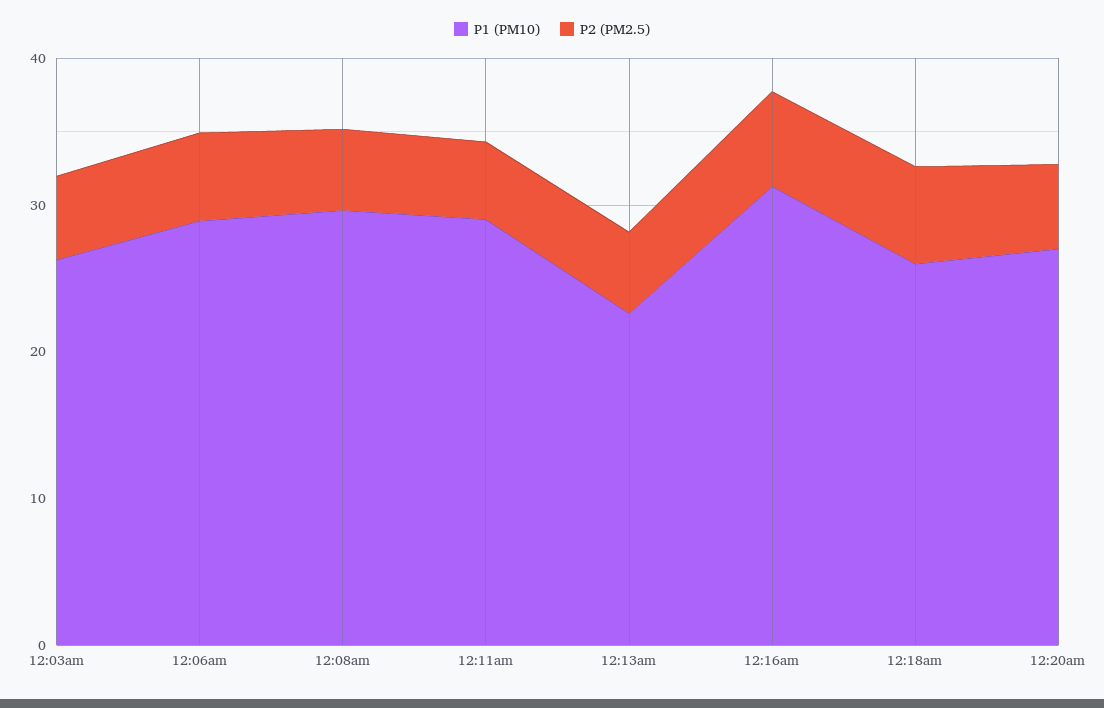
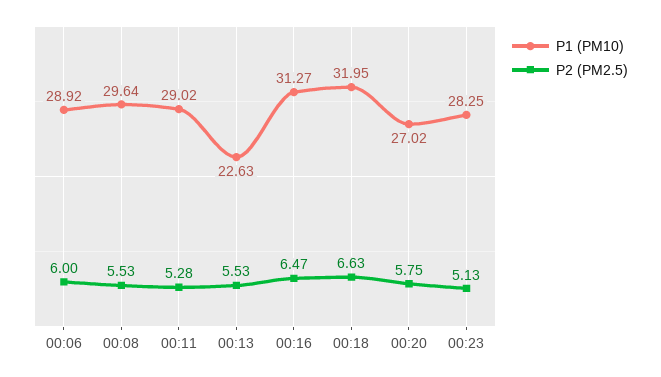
P1 (PM10), 12:03am: 26 -> none
P2 (PM2.5), 12:03am: 6 -> none
P1 (PM10), 12:18am: 26 -> 31.95
P1 (PM10), 00:23: none -> 28.25
P2 (PM2.5), 00:23: none -> 5.13

